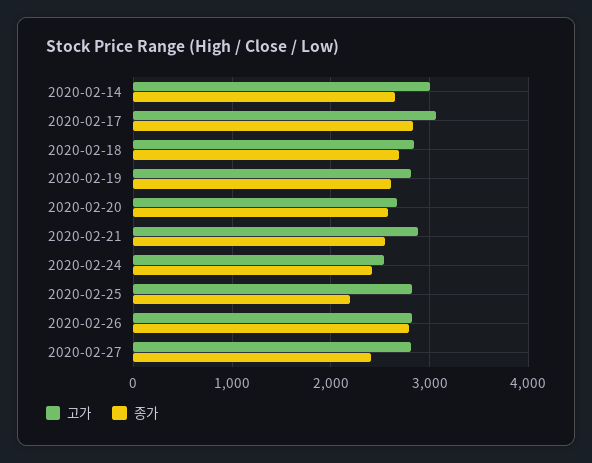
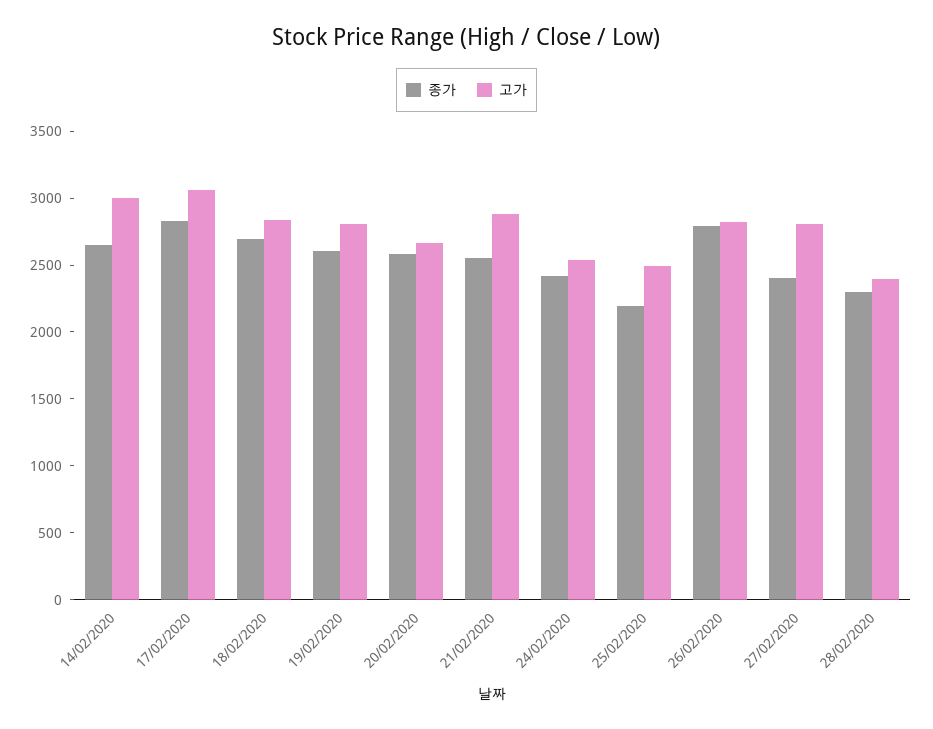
고가, 2020-02-25: 2800 -> 2500
종가, 28/02/2020: none -> 2300
고가, 28/02/2020: none -> 2400

